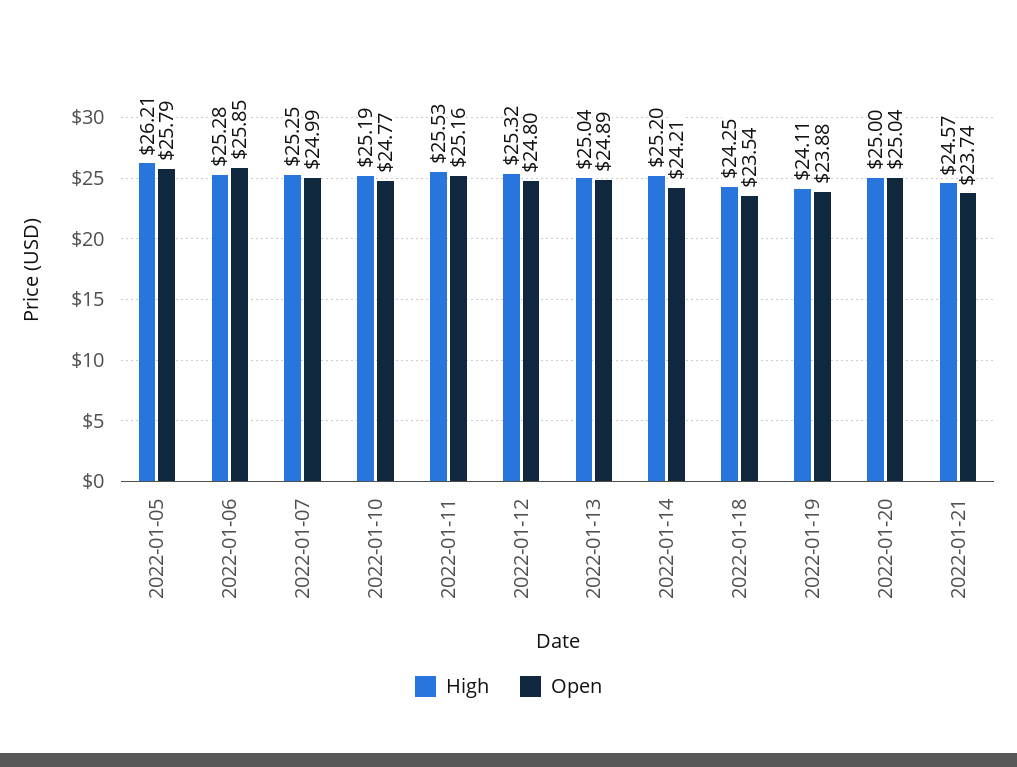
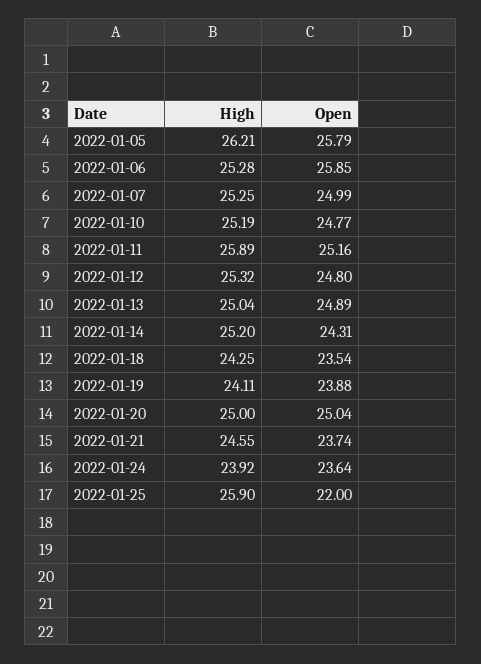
High, 2022-01-11: 25.53 -> 25.89
Open, 2022-01-14: 24.21 -> 24.31
High, 2022-01-21: 24.57 -> 24.55
High, 2022-01-24: none -> 23.92
Open, 2022-01-24: none -> 23.64
High, 2022-01-25: none -> 25.9
Open, 2022-01-25: none -> 22

